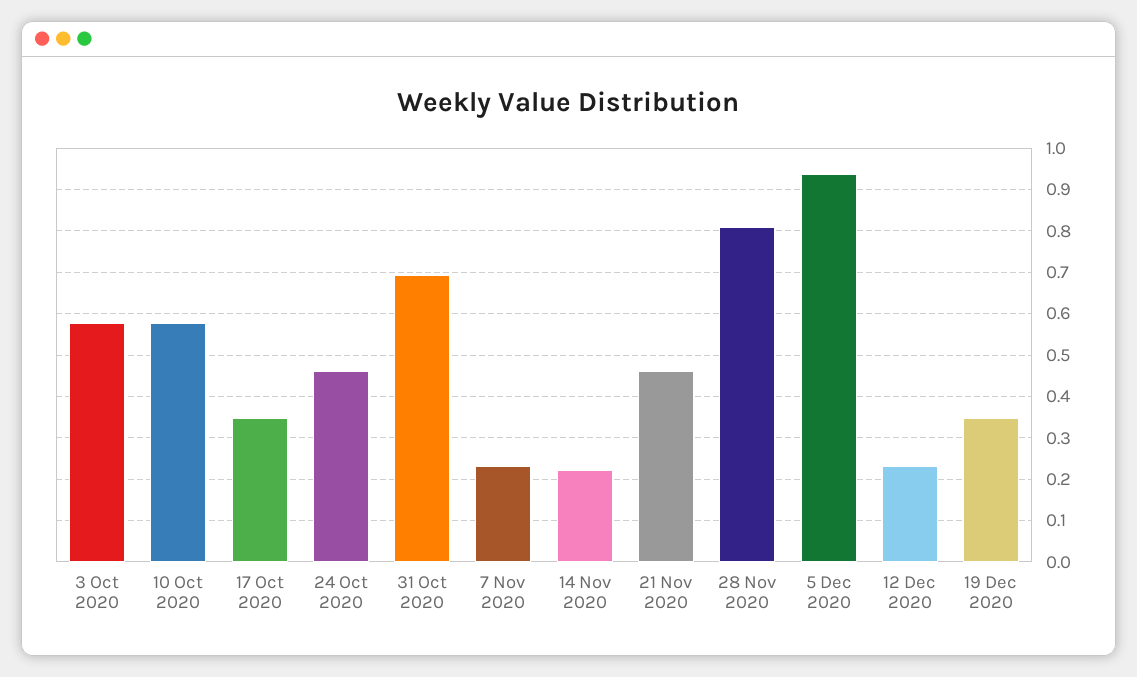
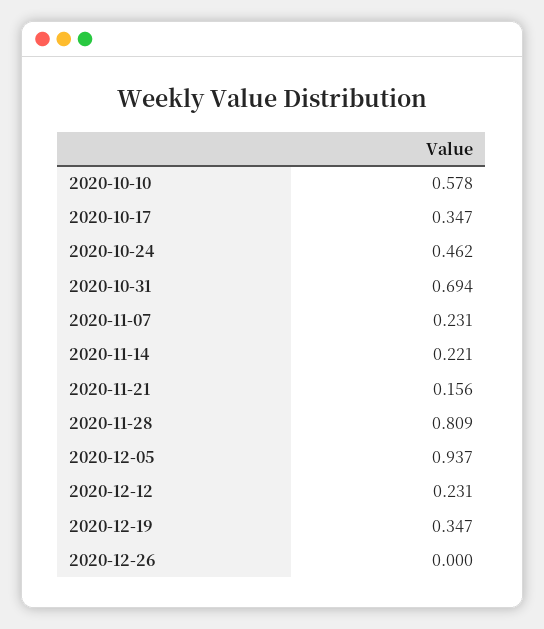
3 Oct 2020: 0.58 -> none
21 Nov 2020: 0.46 -> 0.156
2020-12-26: none -> 0

